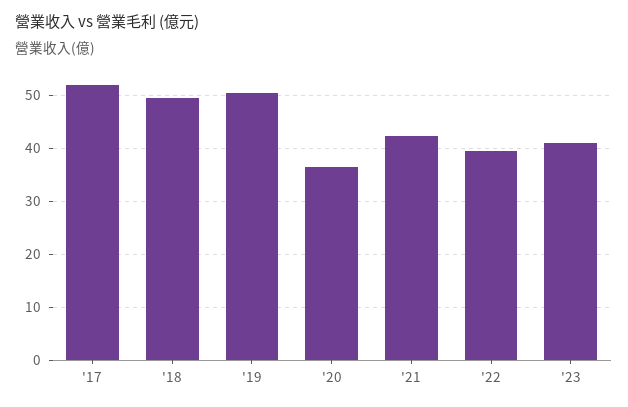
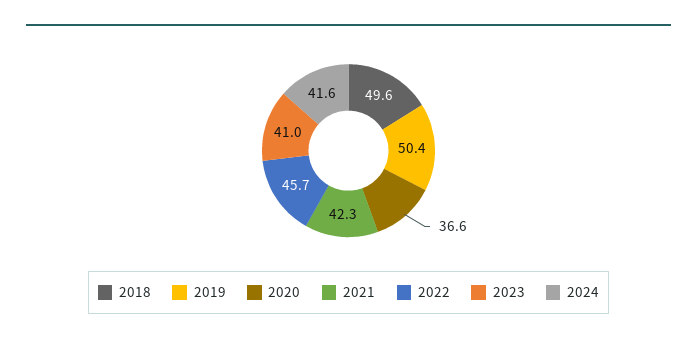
'17: 52 -> none
'22: 40 -> 45.7
2024: none -> 41.6

